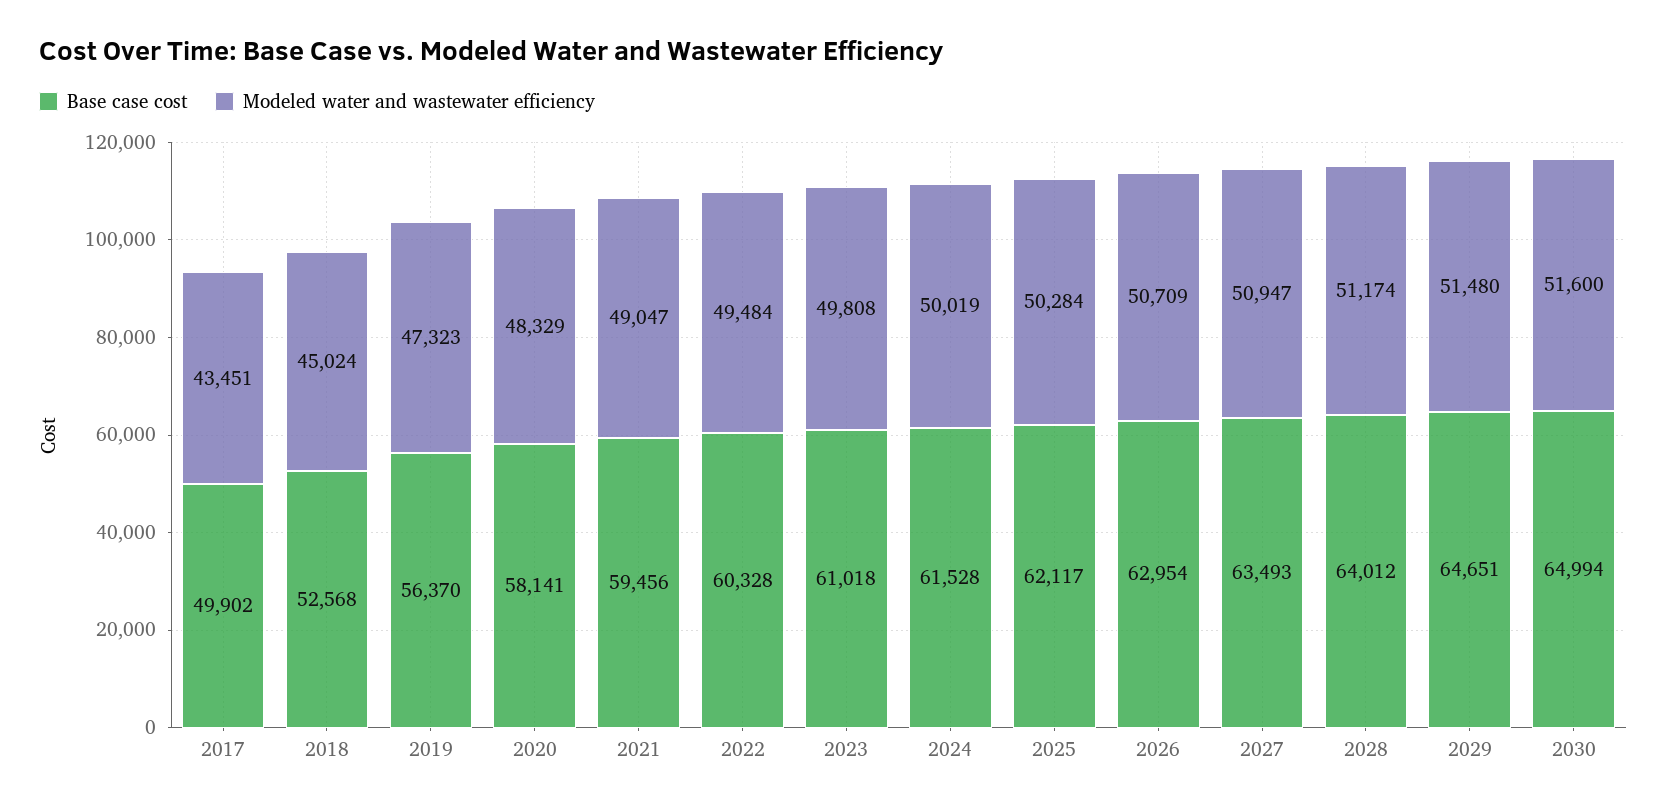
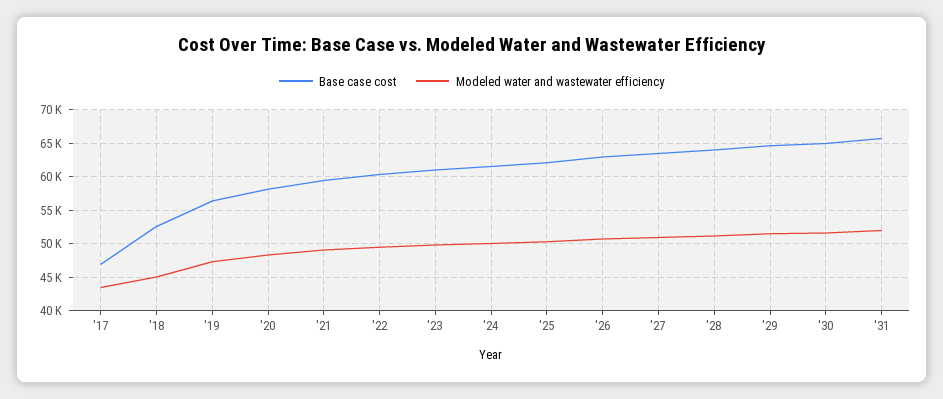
Base case cost, 2017: 49902 -> 47000
Base case cost, '31: none -> 66000
Modeled water and wastewater efficiency, '31: none -> 52000

